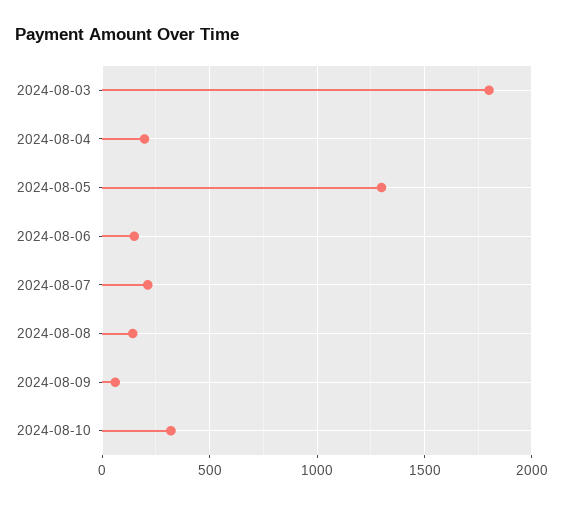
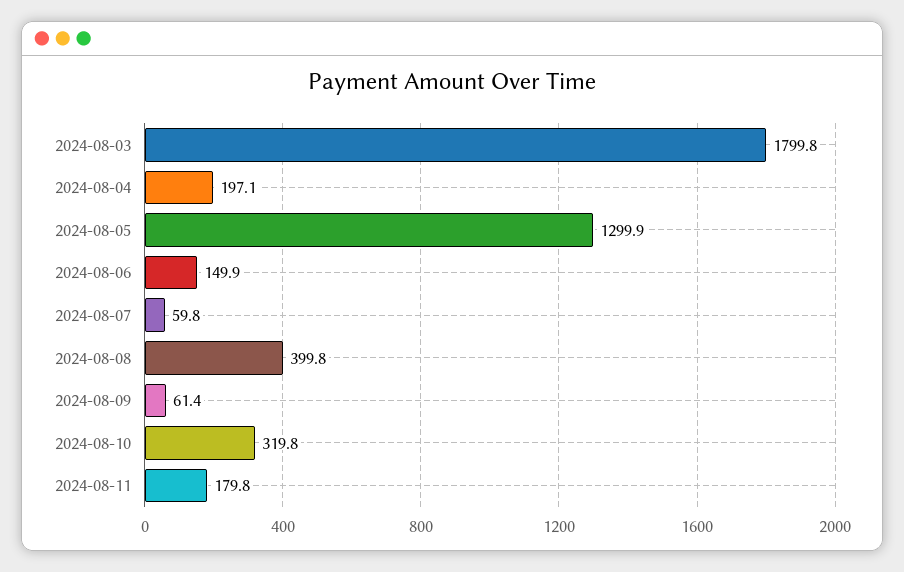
2024-08-07: 200 -> 59.8
2024-08-08: 150 -> 399.8
2024-08-11: none -> 179.8

